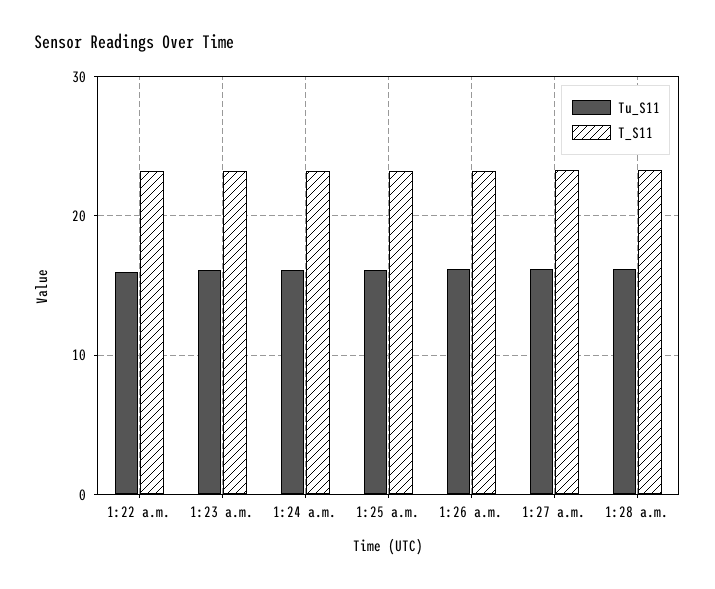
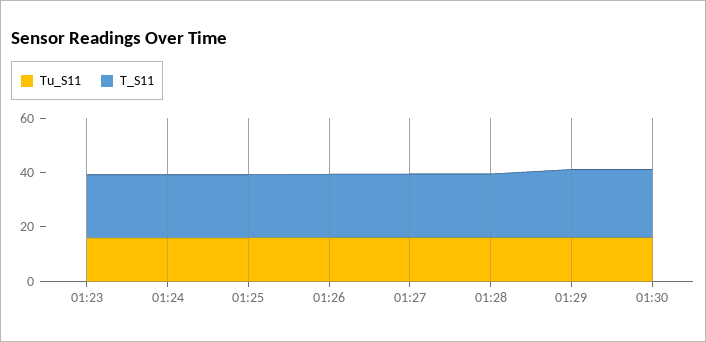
Tu_S11, 1:22 a.m.: 16 -> none
T_S11, 1:22 a.m.: 23 -> none
Tu_S11, 01:29: none -> 15
T_S11, 01:29: none -> 25
Tu_S11, 01:30: none -> 15
T_S11, 01:30: none -> 25

